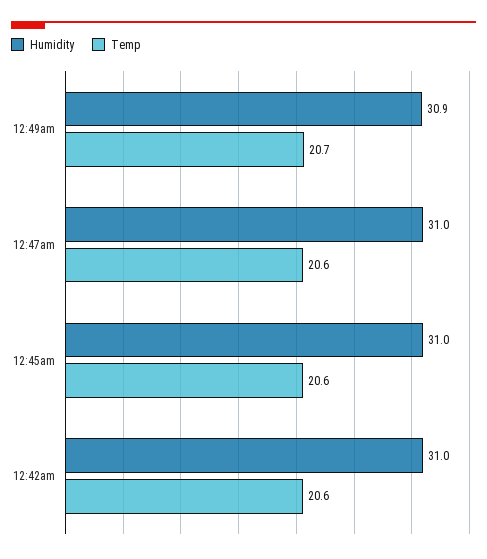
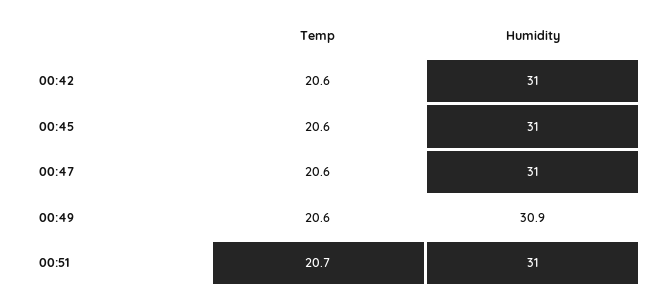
Temp, 12:49am: 20.7 -> 20.6
Temp, 00:51: none -> 20.7
Humidity, 00:51: none -> 31

